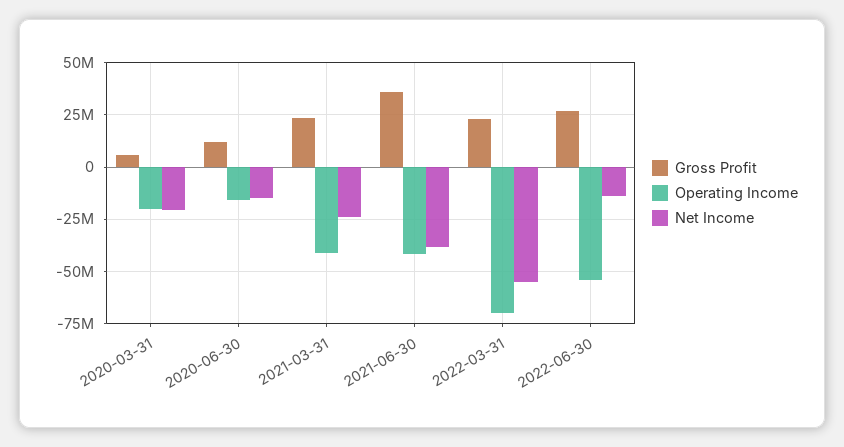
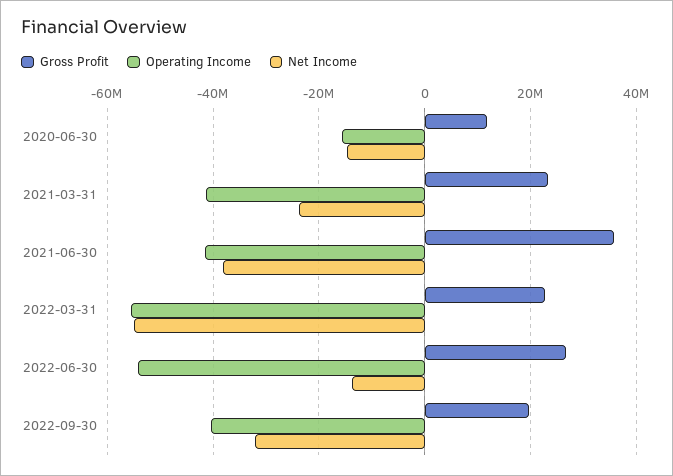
Gross Profit, 2020-03-31: 5000000 -> none
Operating Income, 2020-03-31: -20000000 -> none
Net Income, 2020-03-31: -20000000 -> none
Operating Income, 2022-03-31: -70000000 -> -56000000
Gross Profit, 2022-09-30: none -> 20000000
Operating Income, 2022-09-30: none -> -40000000
Net Income, 2022-09-30: none -> -32000000

